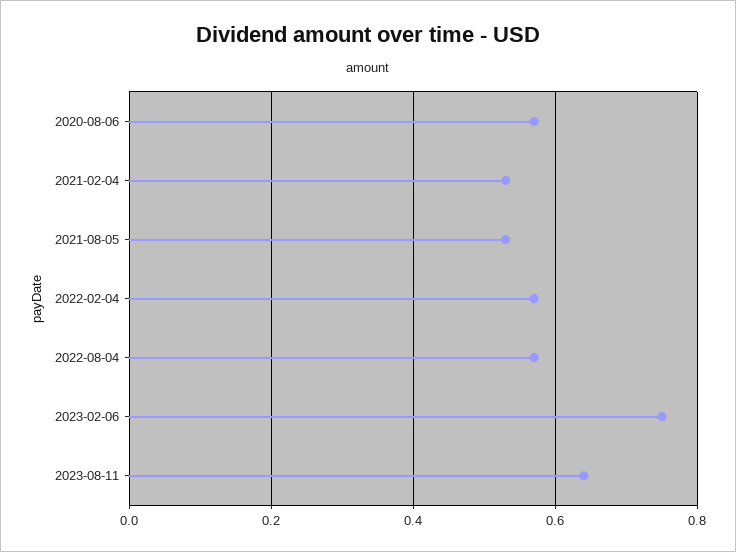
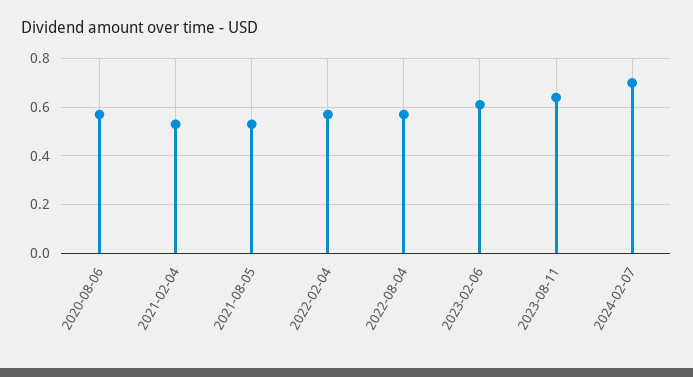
2023-02-06: 0.75 -> 0.6
2024-02-07: none -> 0.7

